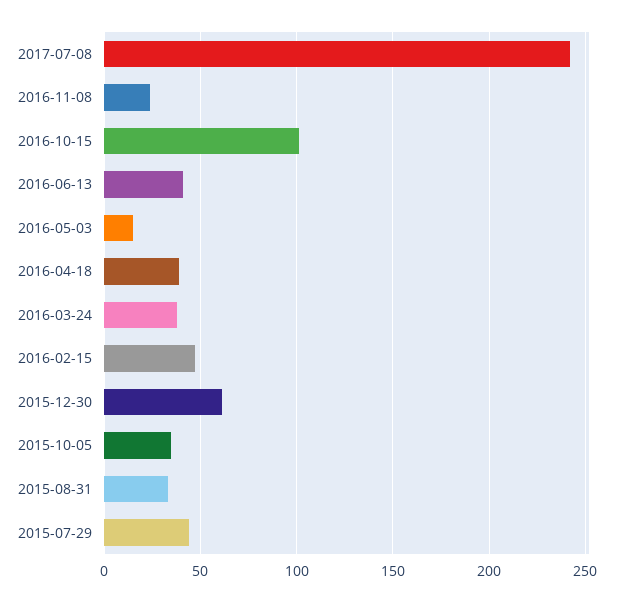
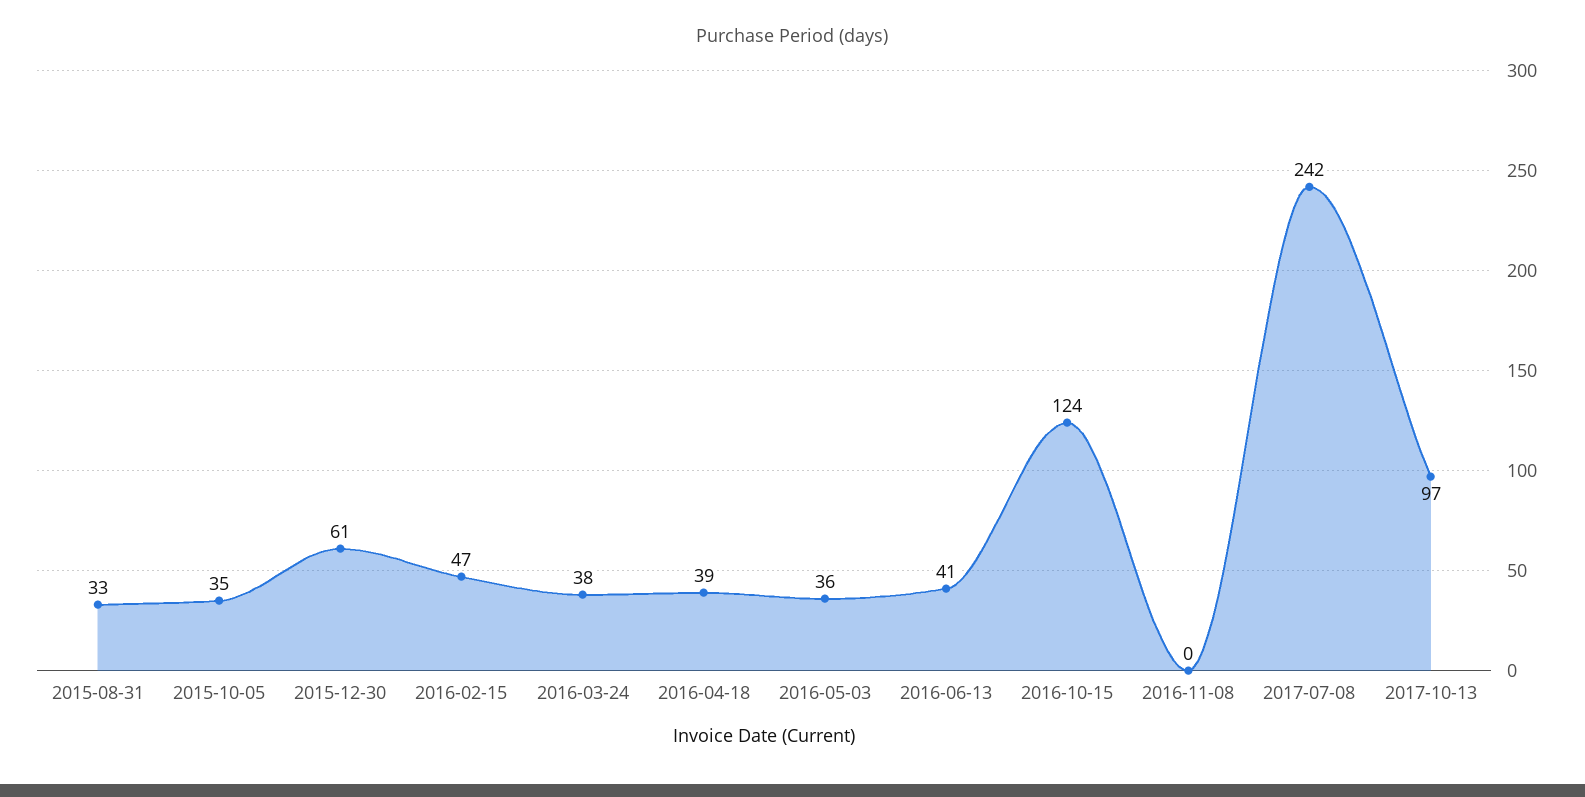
2016-11-08: 25 -> 0
2016-10-15: 100 -> 124
2016-05-03: 15 -> 36
2015-07-29: 45 -> none
2017-10-13: none -> 97

